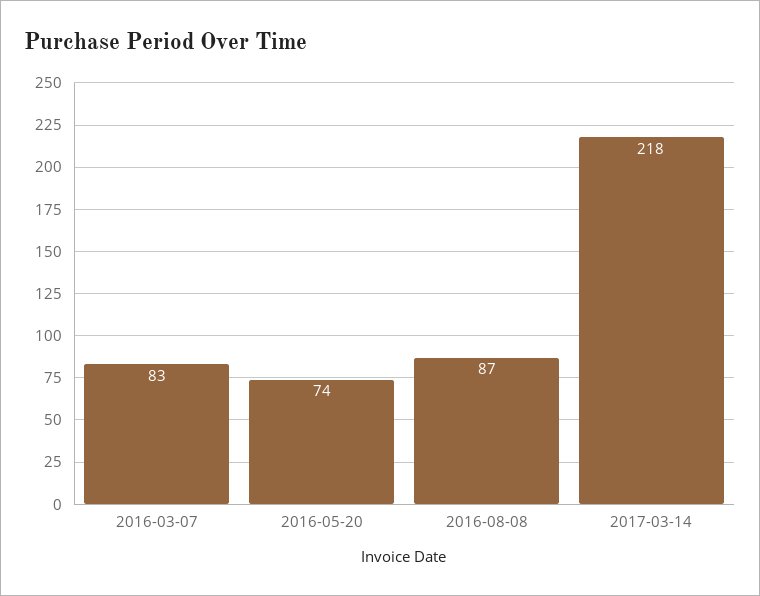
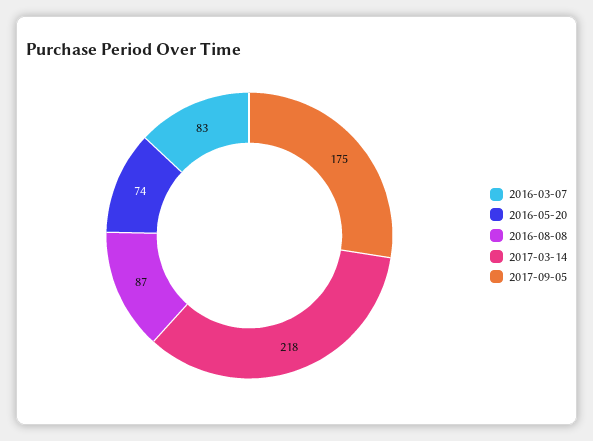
2017-09-05: none -> 175

